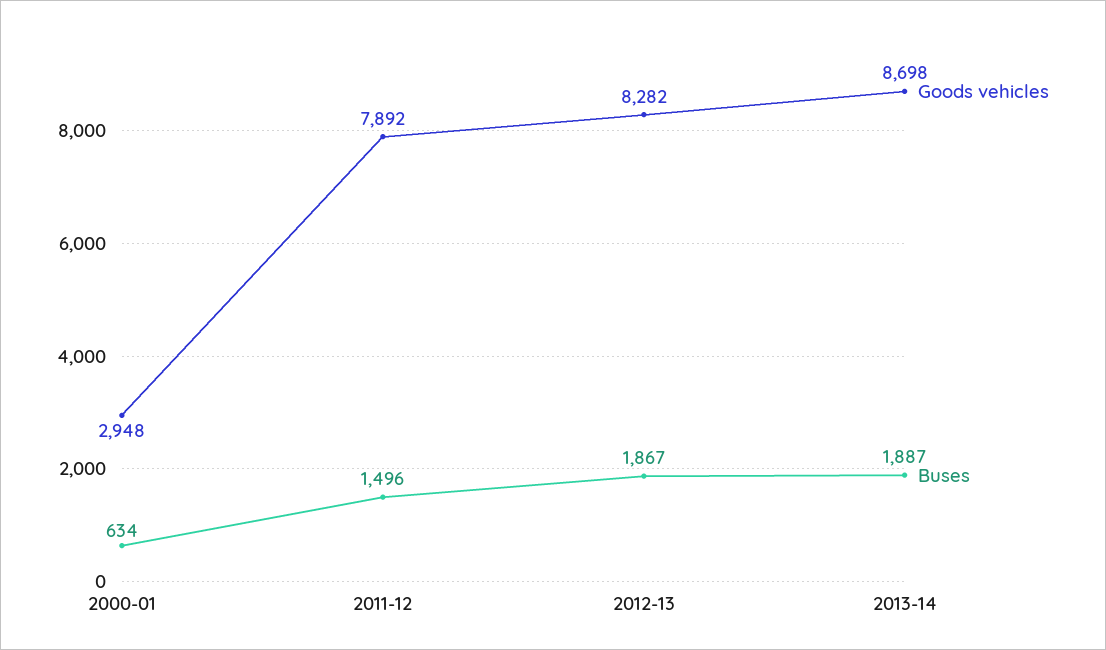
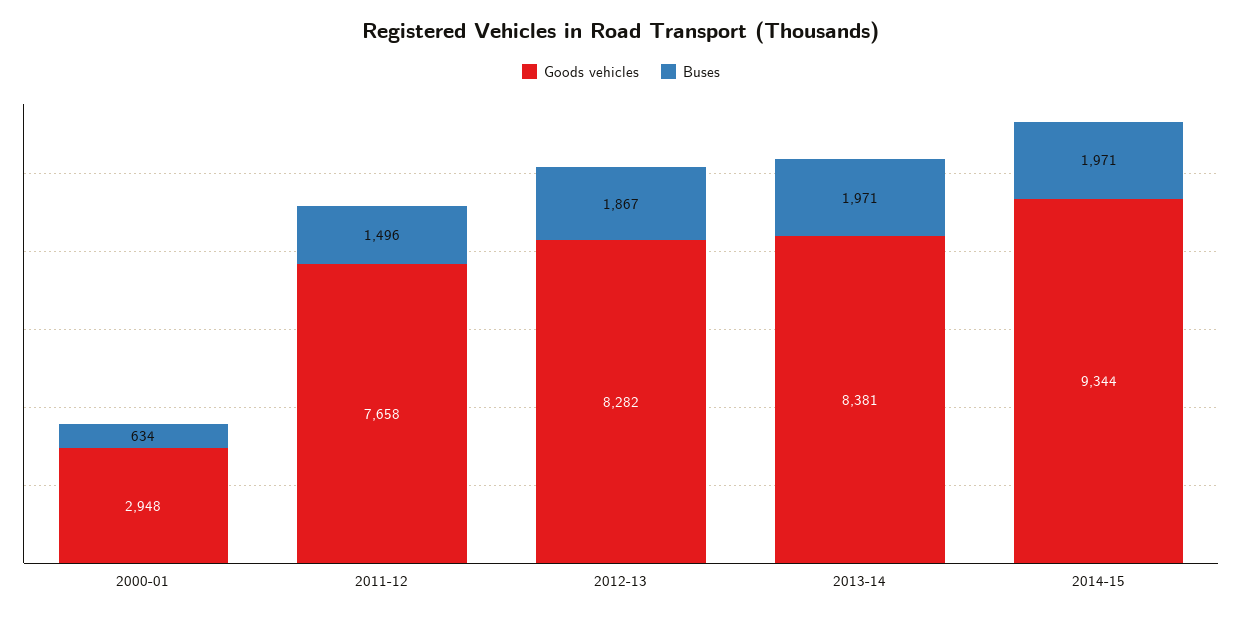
Goods vehicles, 2011-12: 7892 -> 7658
Goods vehicles, 2013-14: 8698 -> 8381
Buses, 2013-14: 1887 -> 1971
Goods vehicles, 2014-15: none -> 9344
Buses, 2014-15: none -> 1971

